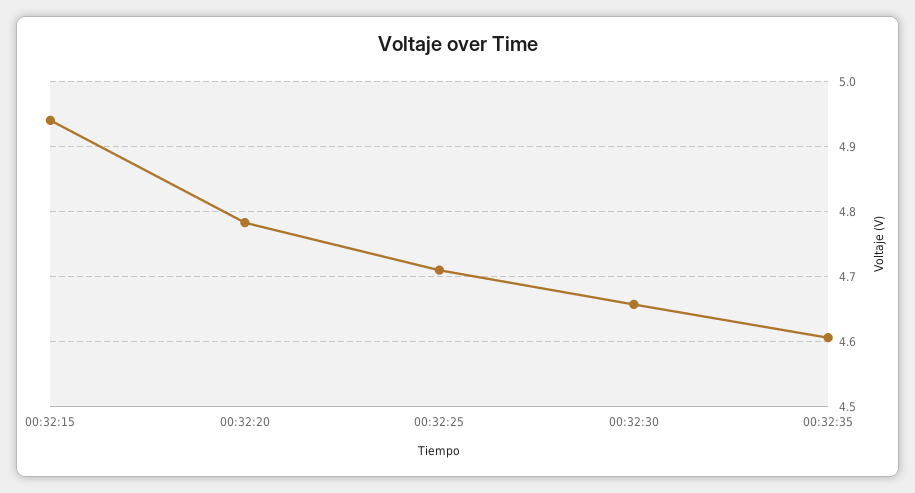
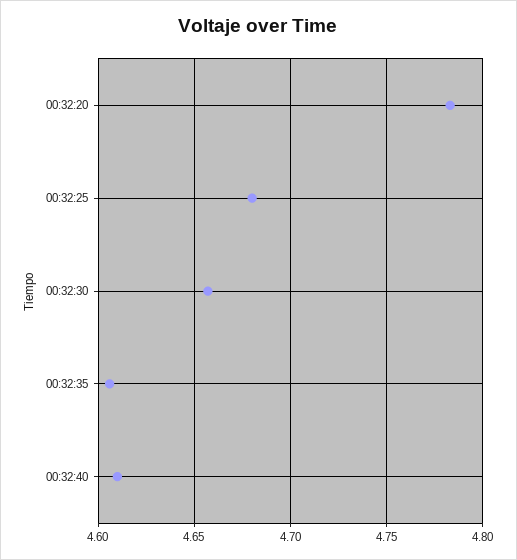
00:32:15: 4.94 -> none
00:32:25: 4.71 -> 4.68
00:32:40: none -> 4.61

